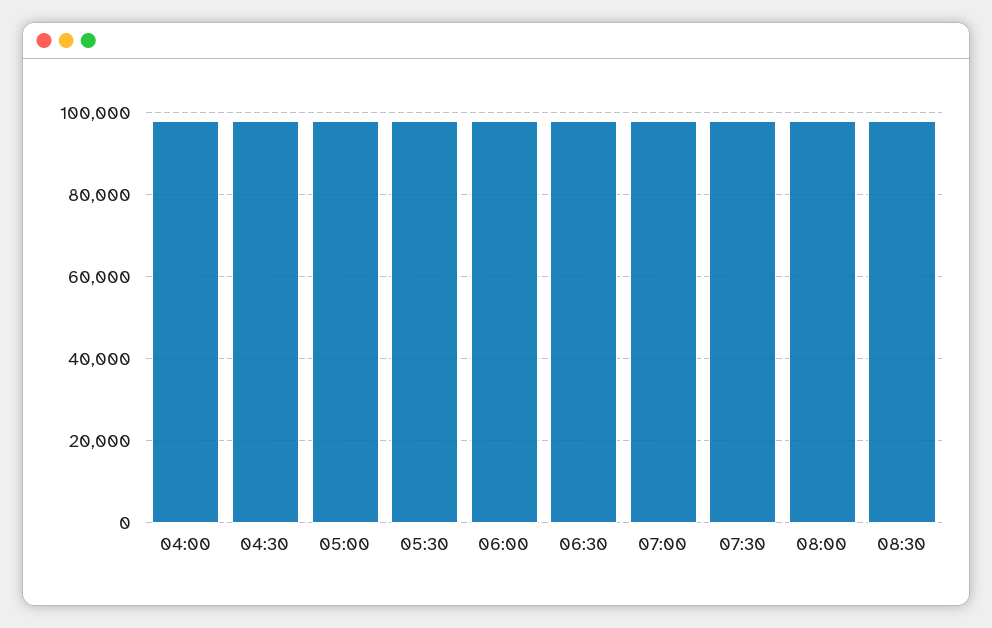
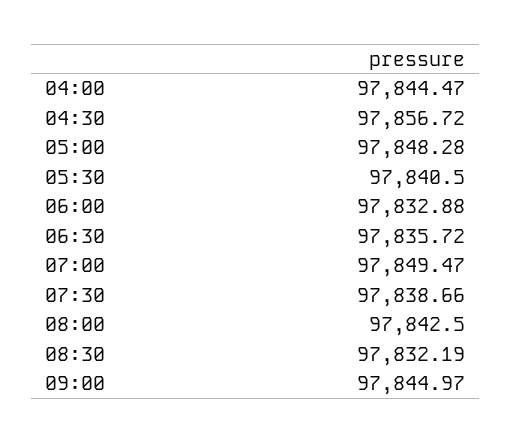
09:00: none -> 97844.97

